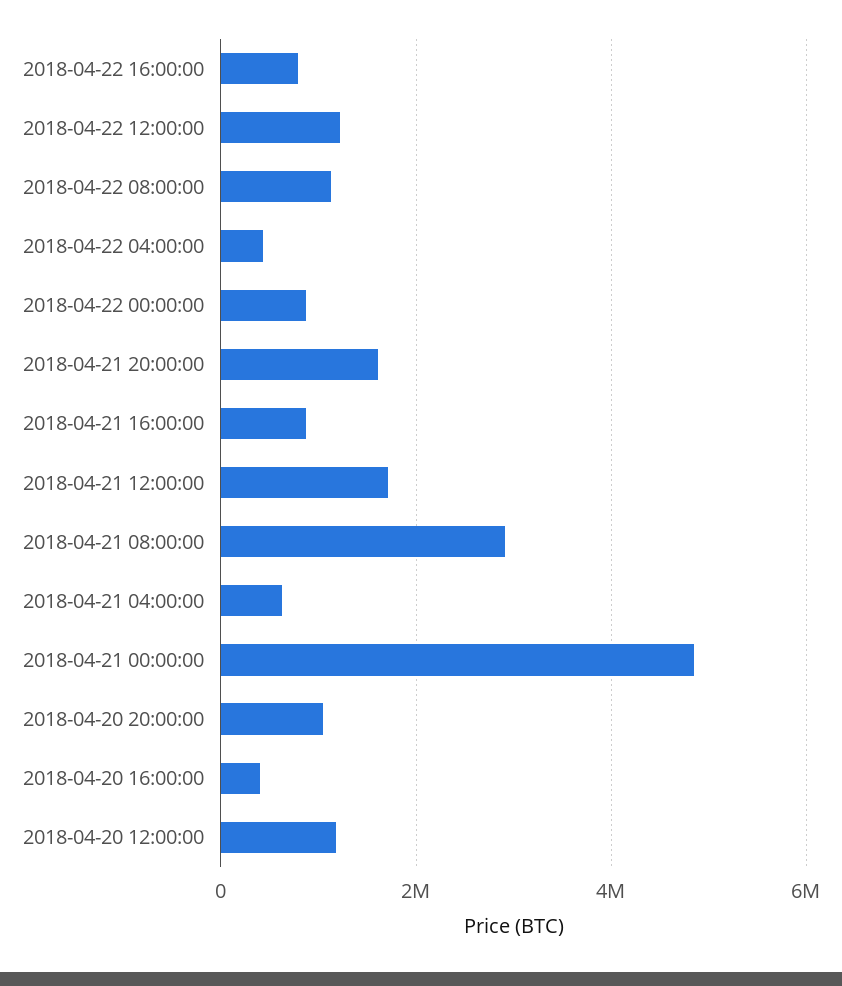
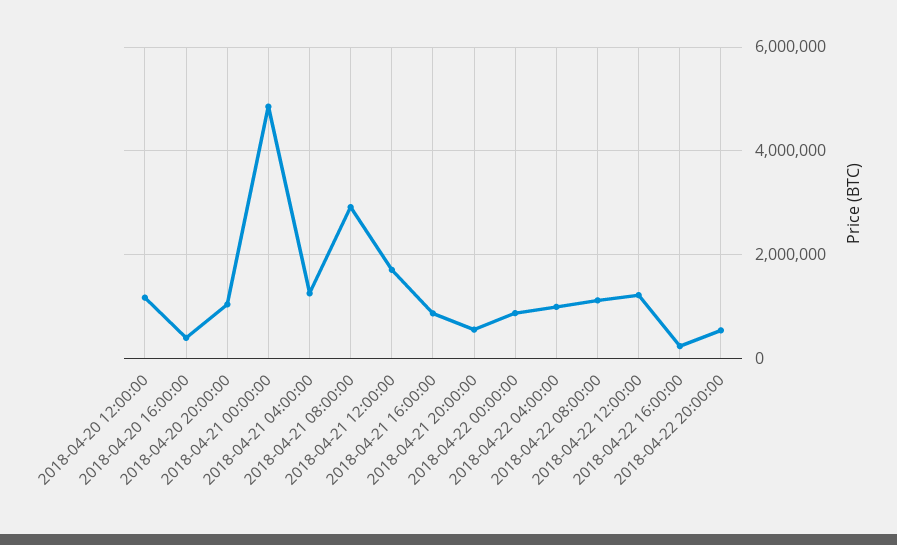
2018-04-22 16:00:00: 800000 -> 200000
2018-04-22 04:00:00: 400000 -> 1000000
2018-04-21 20:00:00: 1600000 -> 600000
2018-04-21 04:00:00: 600000 -> 1200000
2018-04-22 20:00:00: none -> 600000

